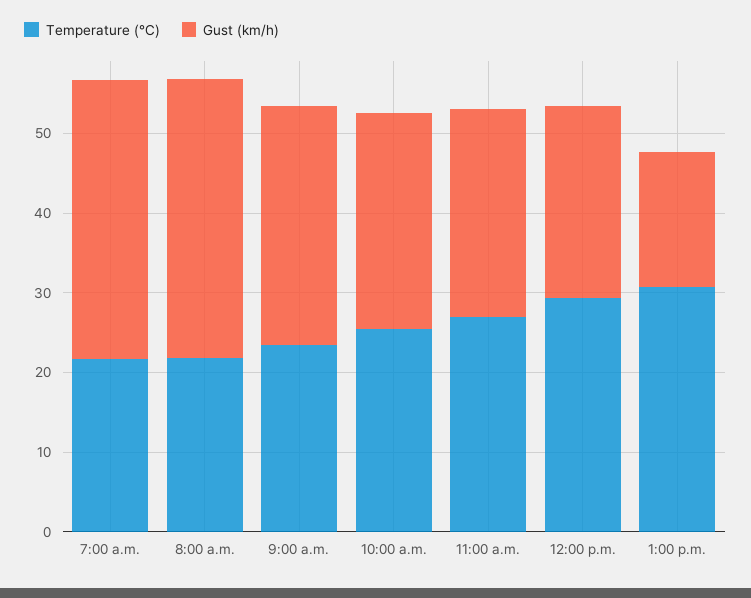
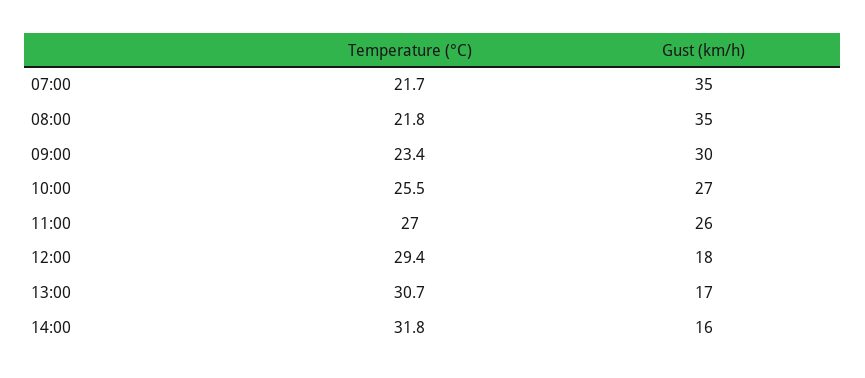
Gust (km/h), 12:00 p.m.: 24 -> 18
Temperature (°C), 14:00: none -> 31.8
Gust (km/h), 14:00: none -> 16

